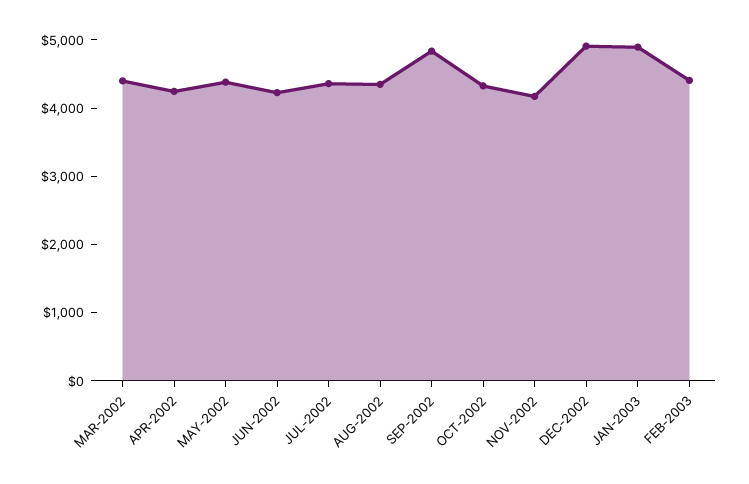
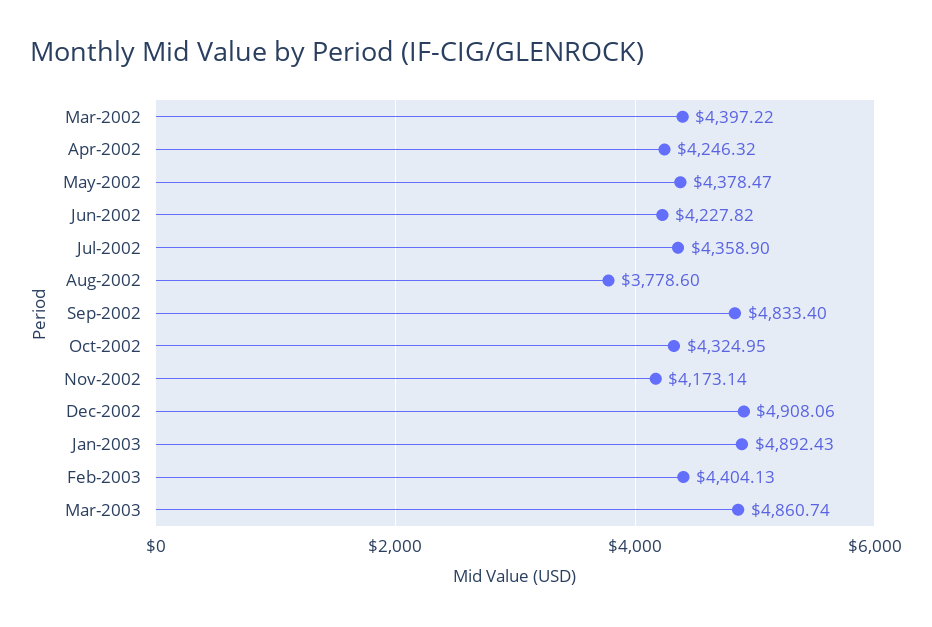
AUG-2002: 4400 -> 3778.6
Mar-2003: none -> 4860.74

